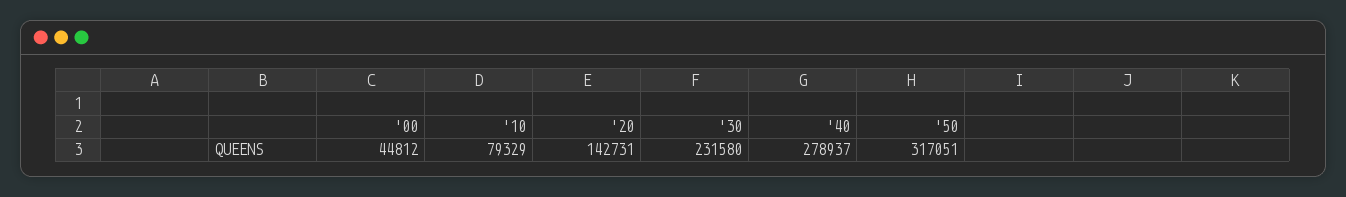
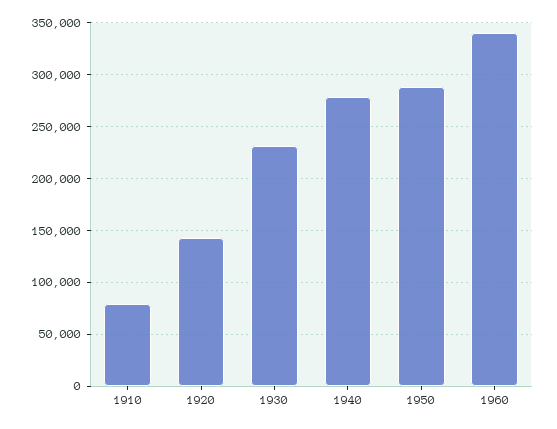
'00: 44812 -> none
'50: 317051 -> 290000
1960: none -> 340000

